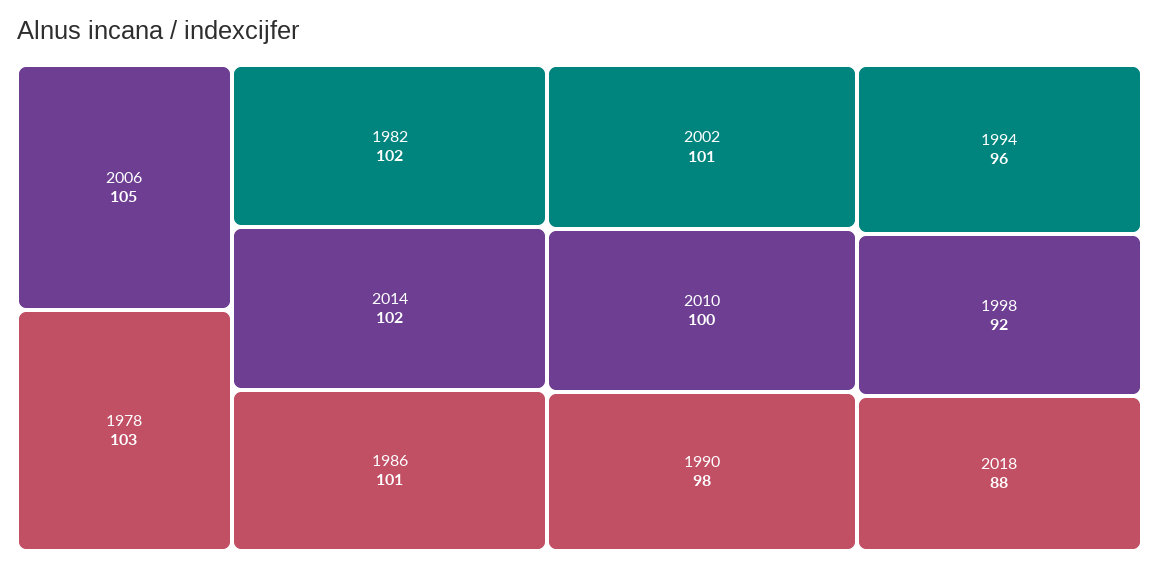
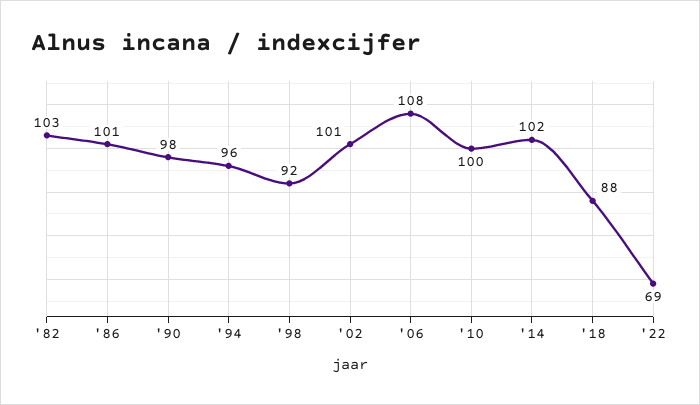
2006: 105 -> 108
1978: 103 -> none
1982: 102 -> 103
'22: none -> 69

